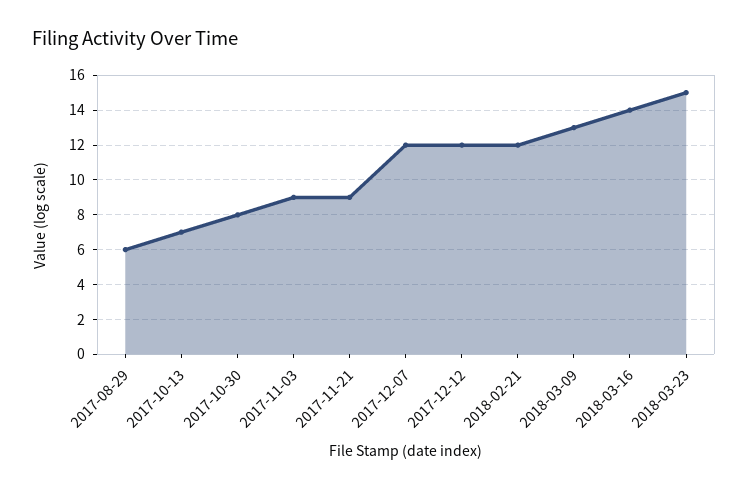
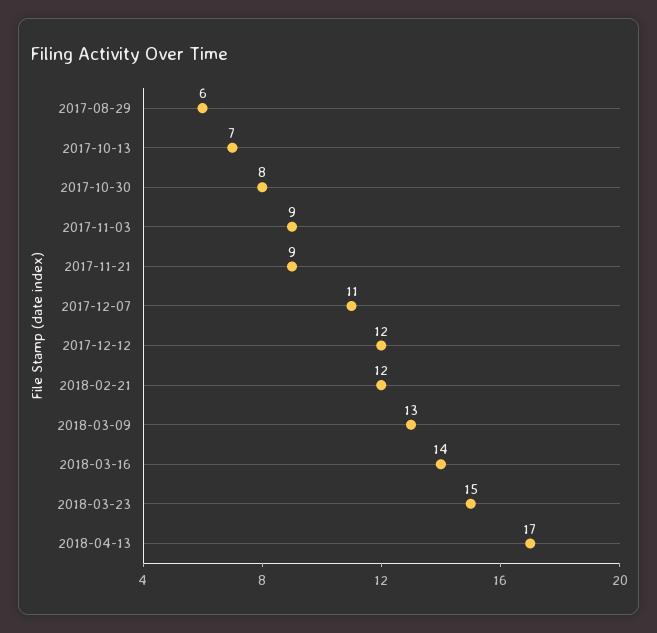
2017-12-07: 12 -> 11
2018-04-13: none -> 17

